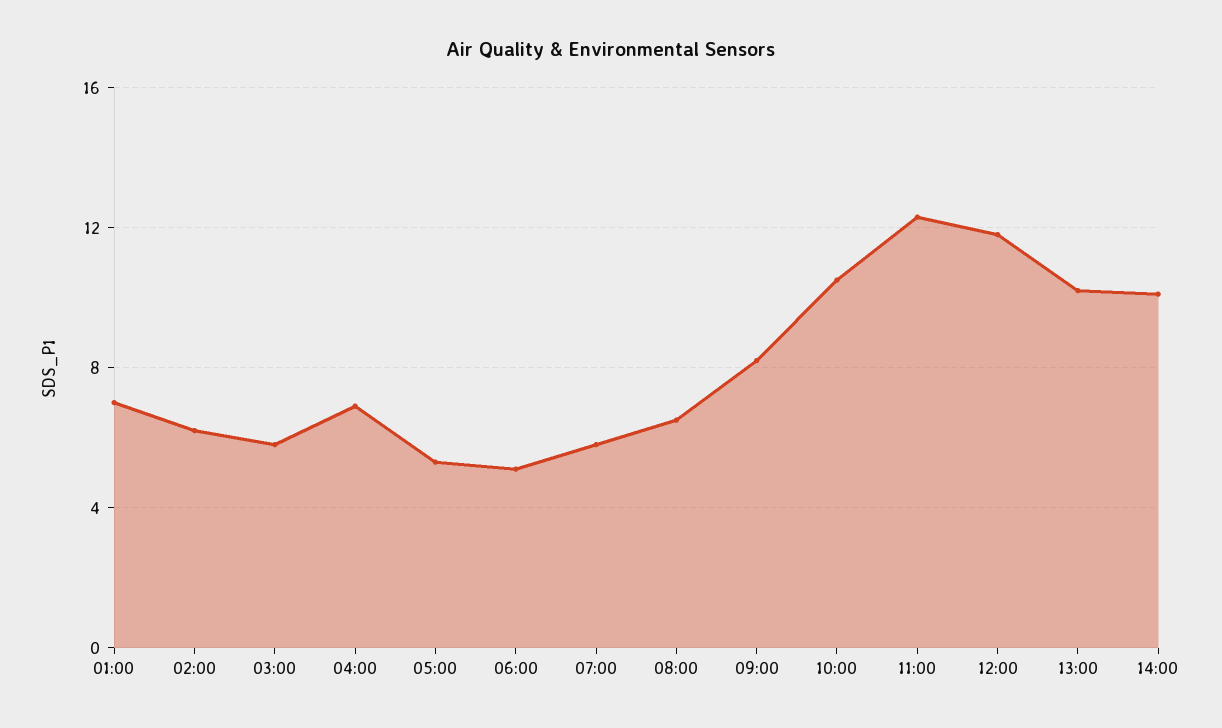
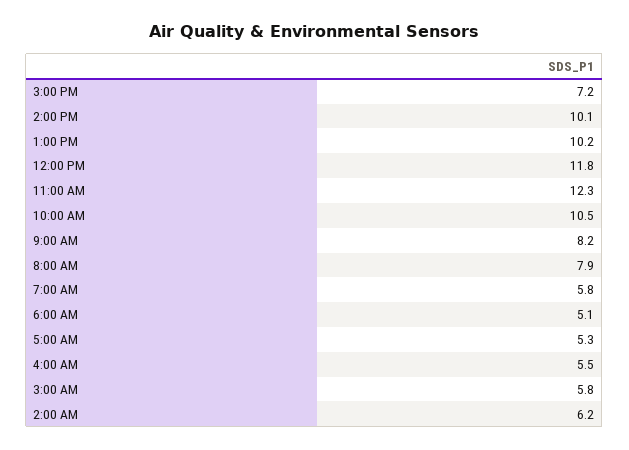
01:00: 7 -> none
04:00: 7 -> 5.5
08:00: 6.5 -> 7.9
3:00 PM: none -> 7.2

